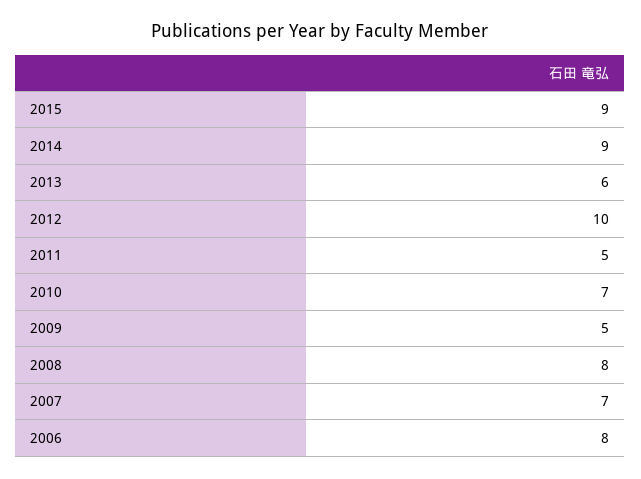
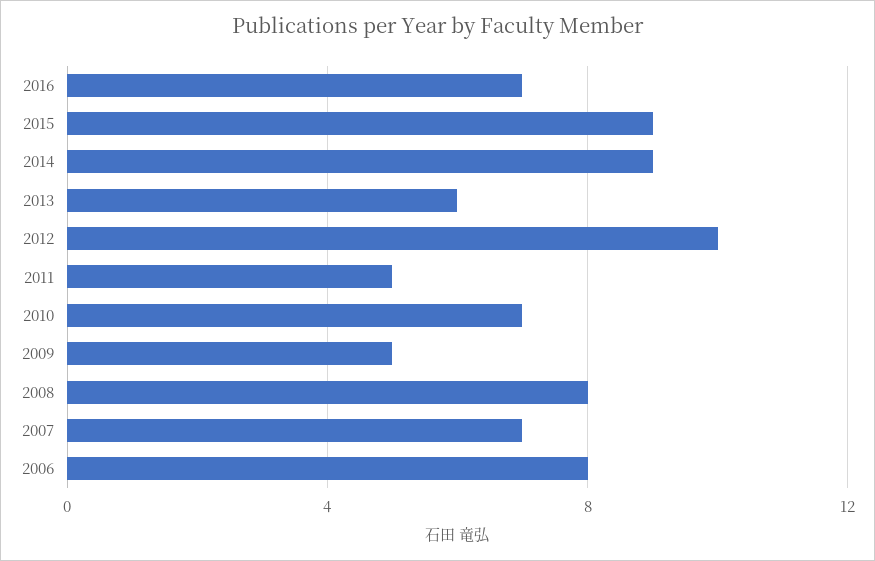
2016: none -> 7

